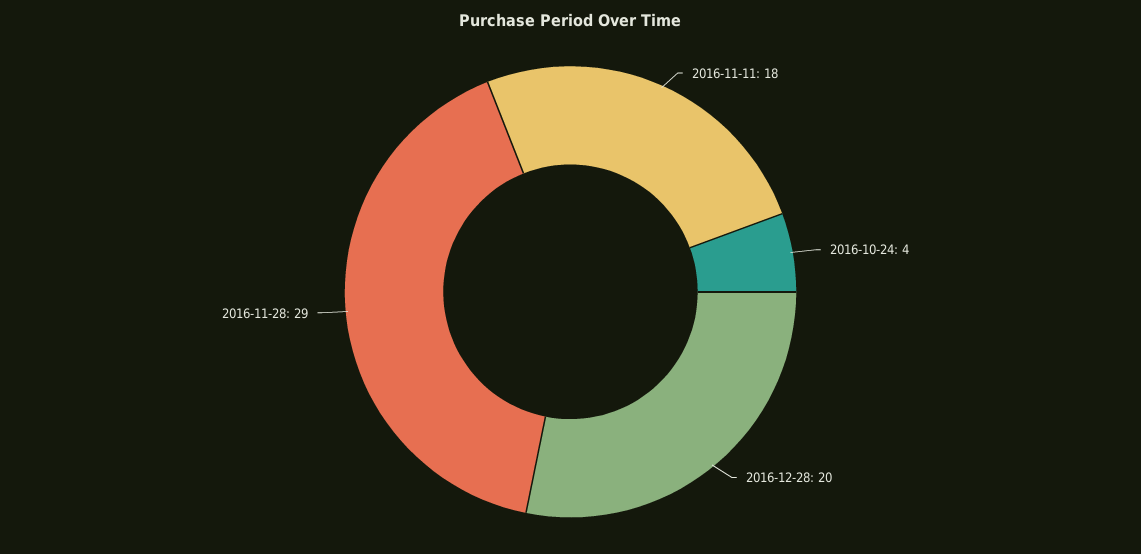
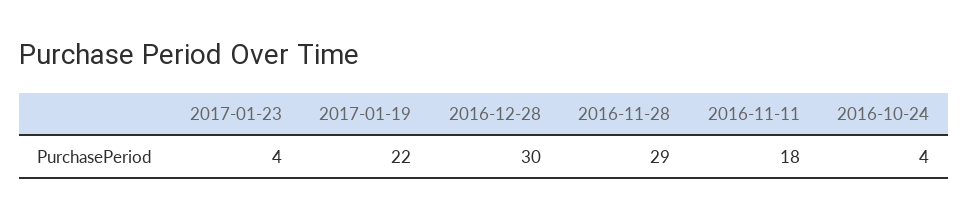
2016-12-28: 20 -> 30
2017-01-23: none -> 4
2017-01-19: none -> 22

